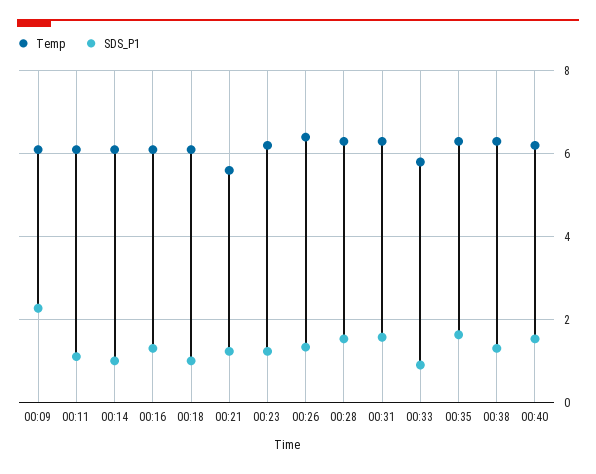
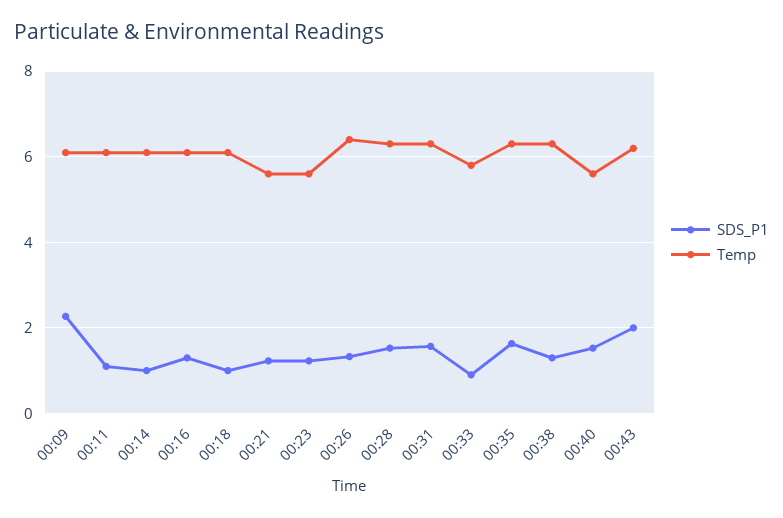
Temp, 00:23: 6.2 -> 5.6
Temp, 00:40: 6.2 -> 5.6
SDS_P1, 00:43: none -> 2
Temp, 00:43: none -> 6.2

